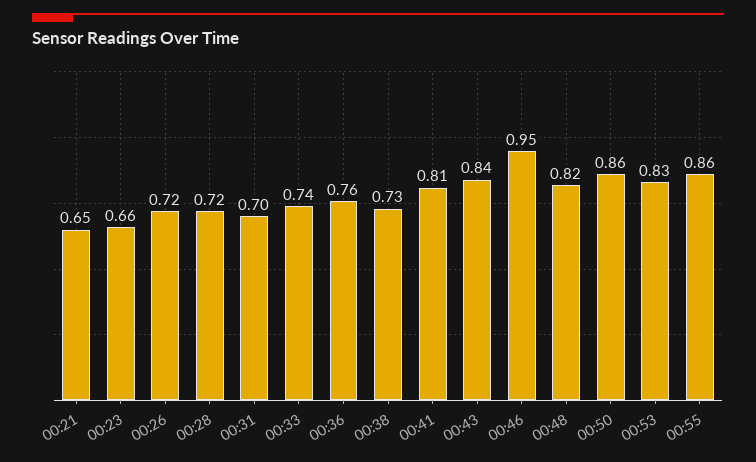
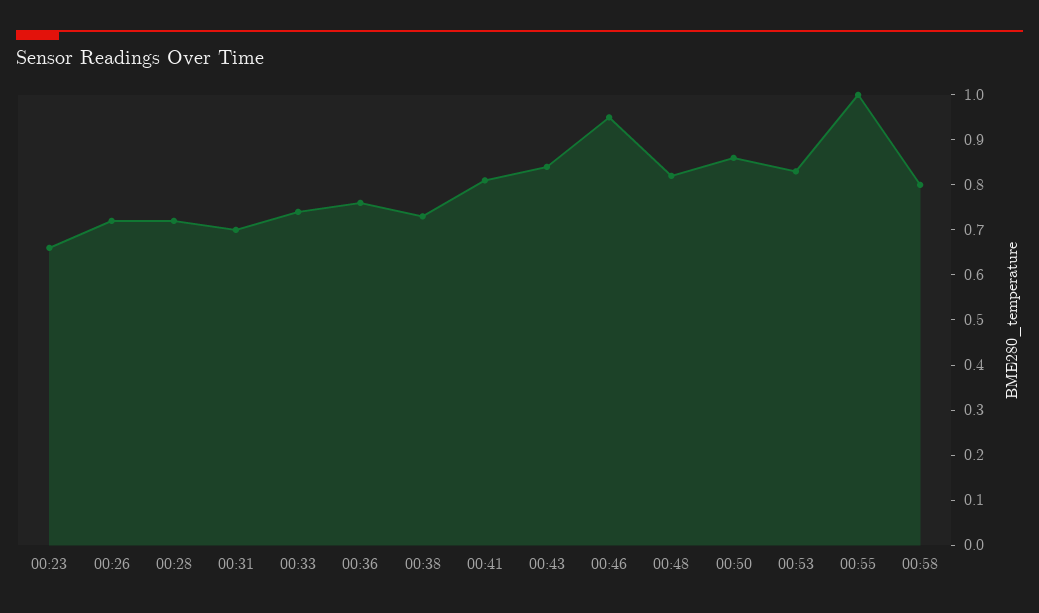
00:21: 0.65 -> none
00:55: 0.86 -> 1
00:58: none -> 0.8

